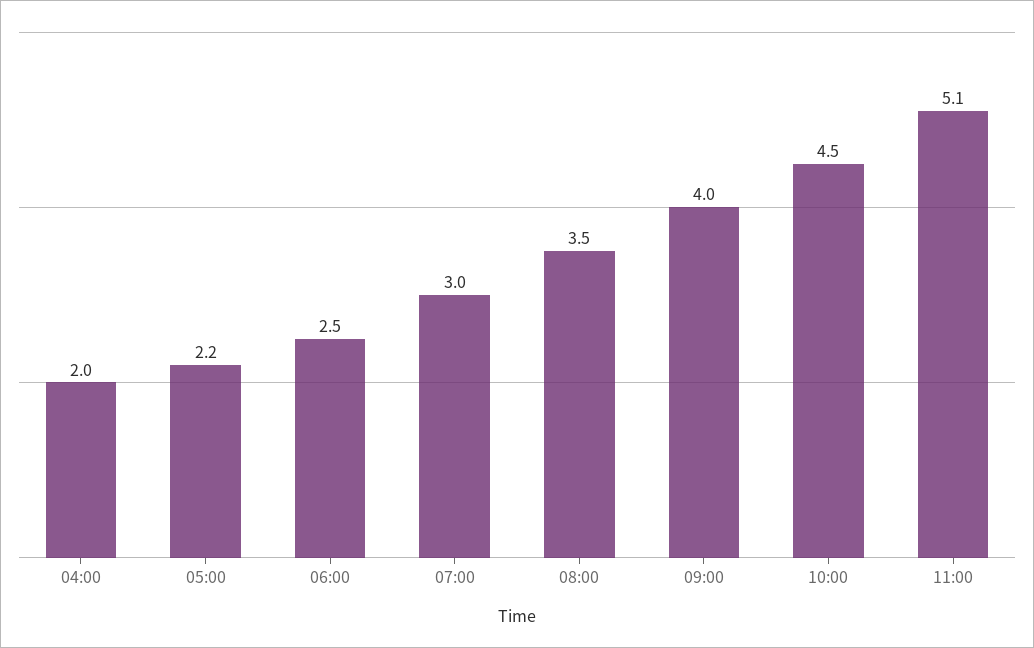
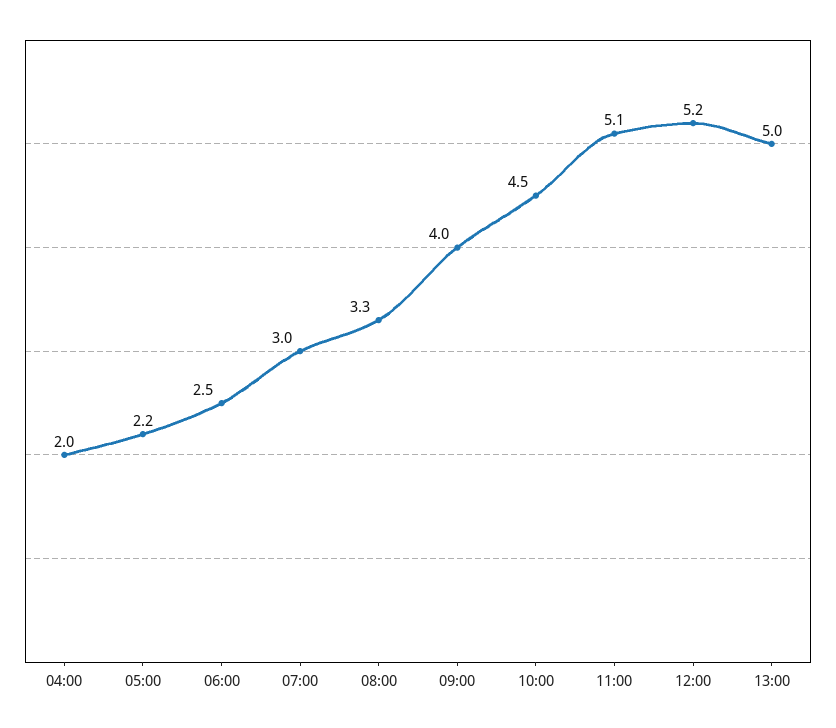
08:00: 3.5 -> 3.3
12:00: none -> 5.2
13:00: none -> 5

